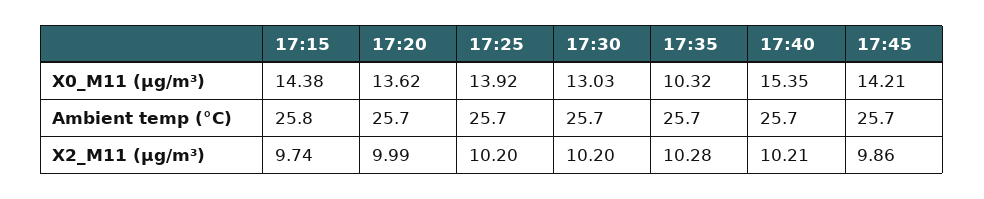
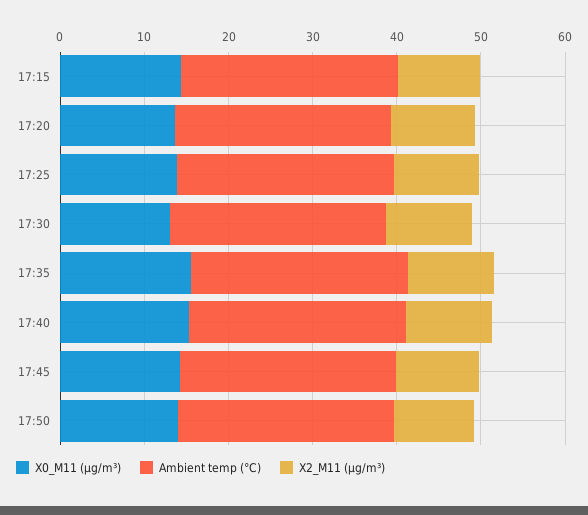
X0_M11 (μg/m³), 17:35: 10.32 -> 16
X0_M11 (μg/m³), 17:50: none -> 14
Ambient temp (°C), 17:50: none -> 26
X2_M11 (μg/m³), 17:50: none -> 10

